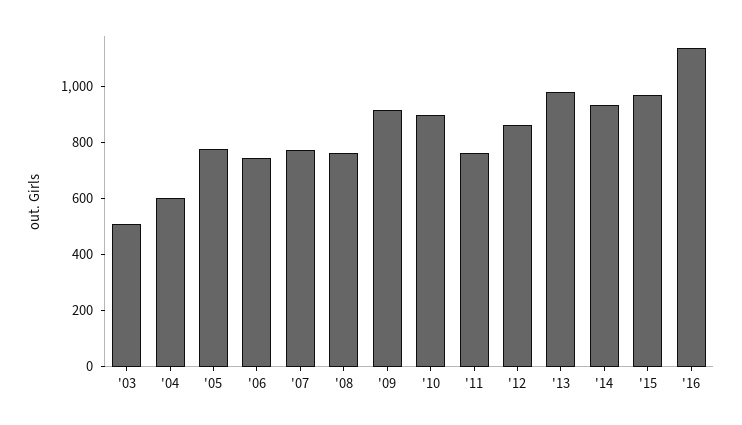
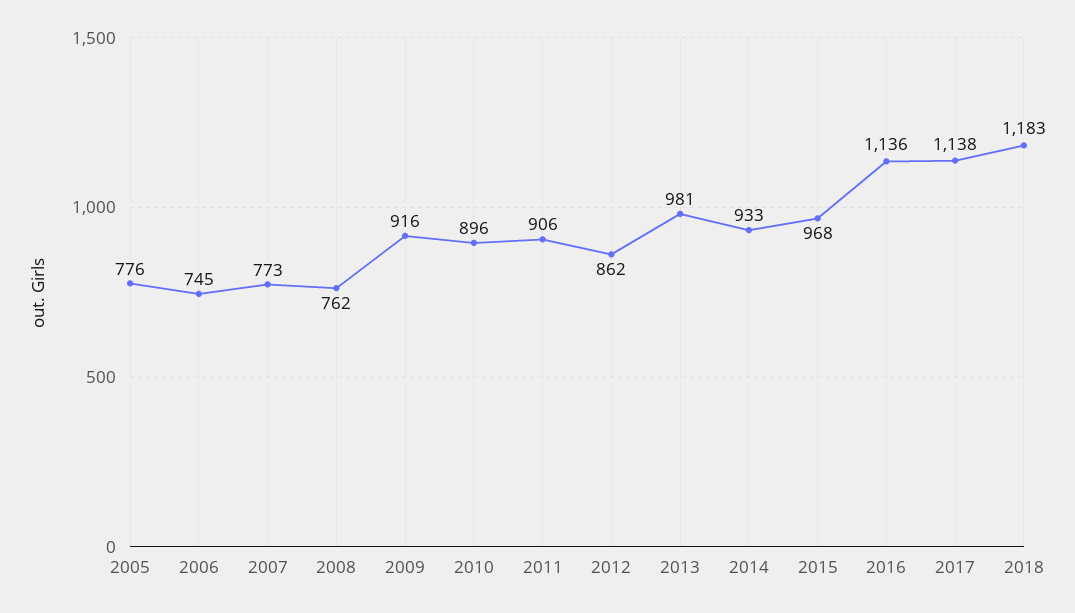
'03: 500 -> none
'04: 600 -> none
'11: 750 -> 906
2017: none -> 1138
2018: none -> 1183

